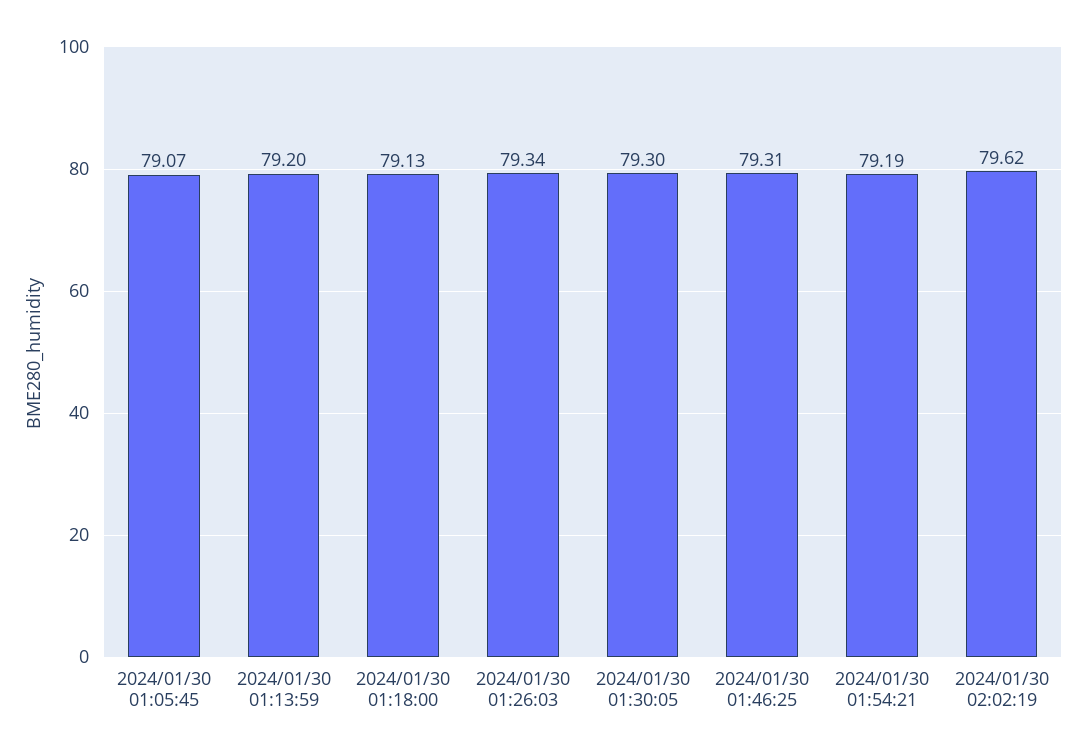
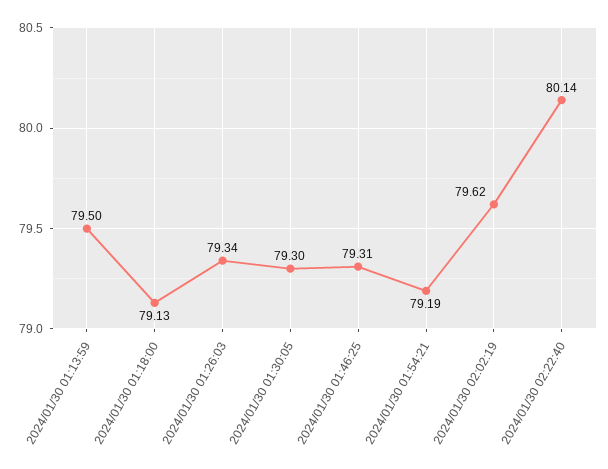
2024/01/30 01:05:45: 79.07 -> none
2024/01/30 01:13:59: 79.2 -> 79.5
2024/01/30 02:22:40: none -> 80.14

